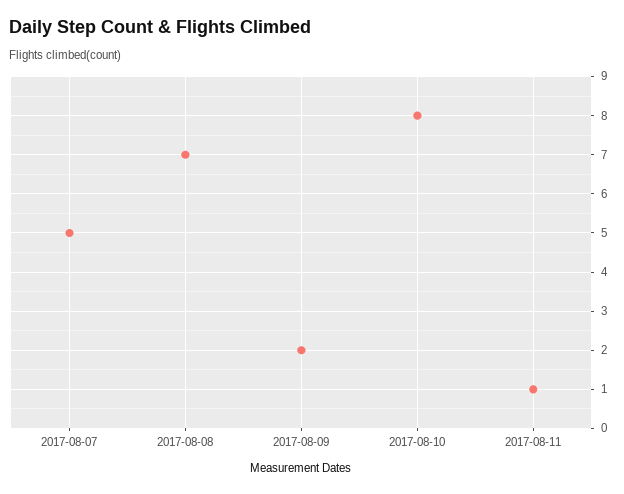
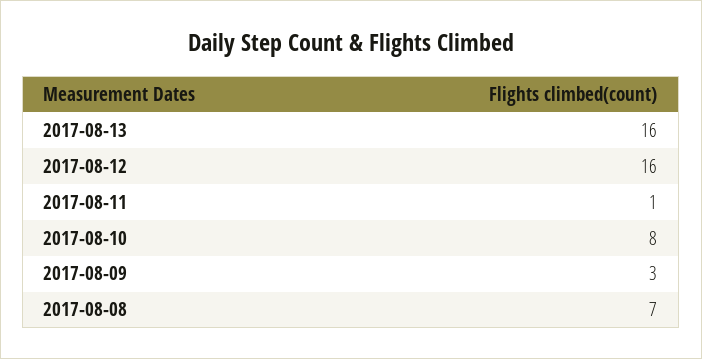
2017-08-07: 5 -> none
2017-08-09: 2 -> 3
2017-08-13: none -> 16
2017-08-12: none -> 16

